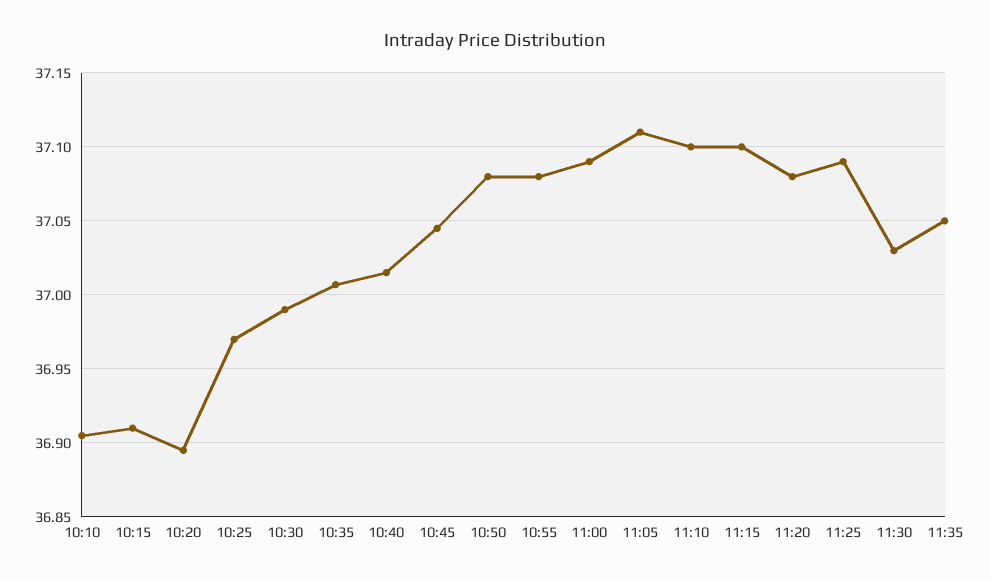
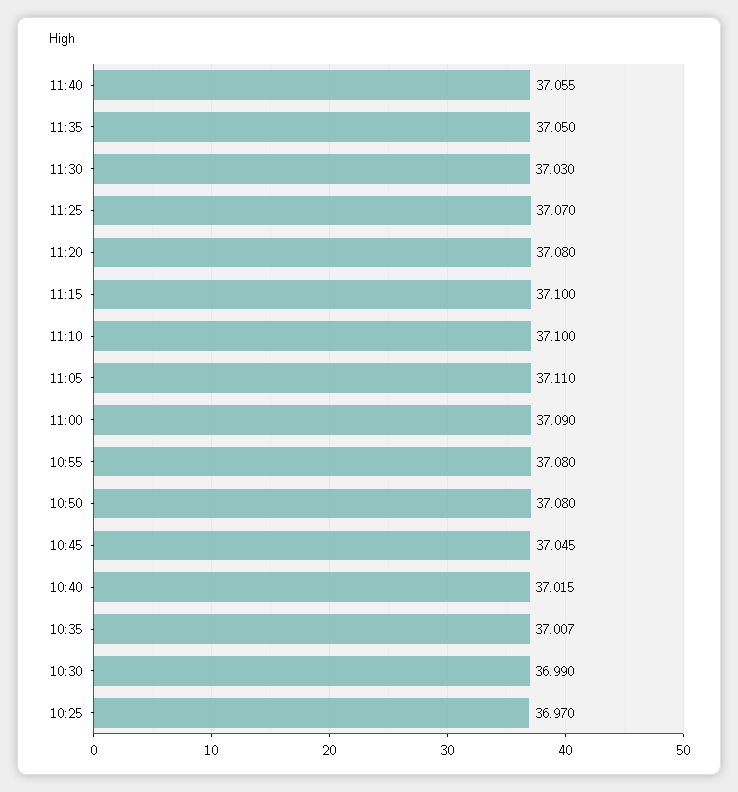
10:10: 36.905 -> none
10:15: 36.91 -> none
10:20: 36.895 -> none
11:25: 37.09 -> 37.07
11:40: none -> 37.055

